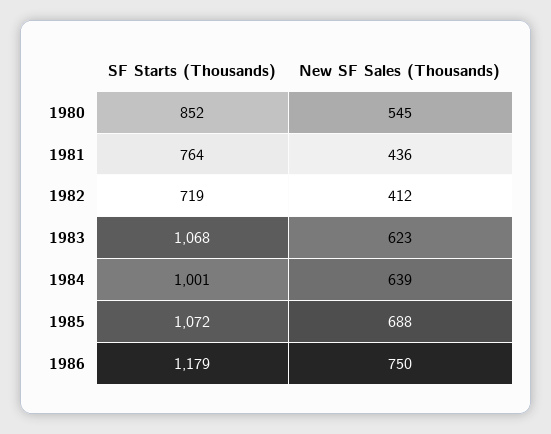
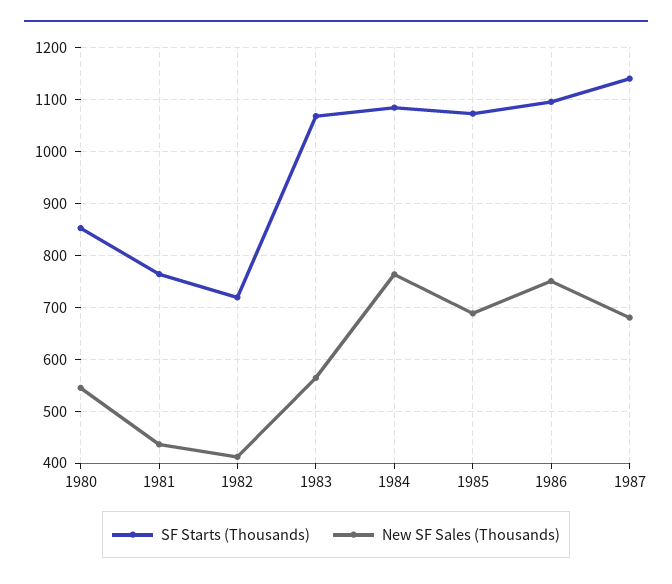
New SF Sales (Thousands), 1983: 623 -> 560
SF Starts (Thousands), 1984: 1001 -> 1080
New SF Sales (Thousands), 1984: 639 -> 760
SF Starts (Thousands), 1986: 1179 -> 1100
SF Starts (Thousands), 1987: none -> 1140
New SF Sales (Thousands), 1987: none -> 680

